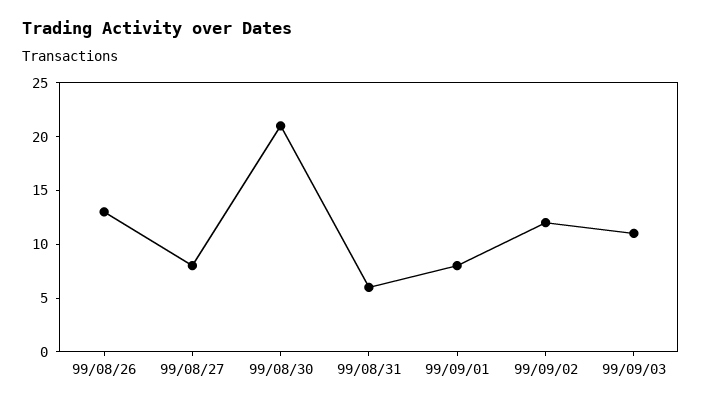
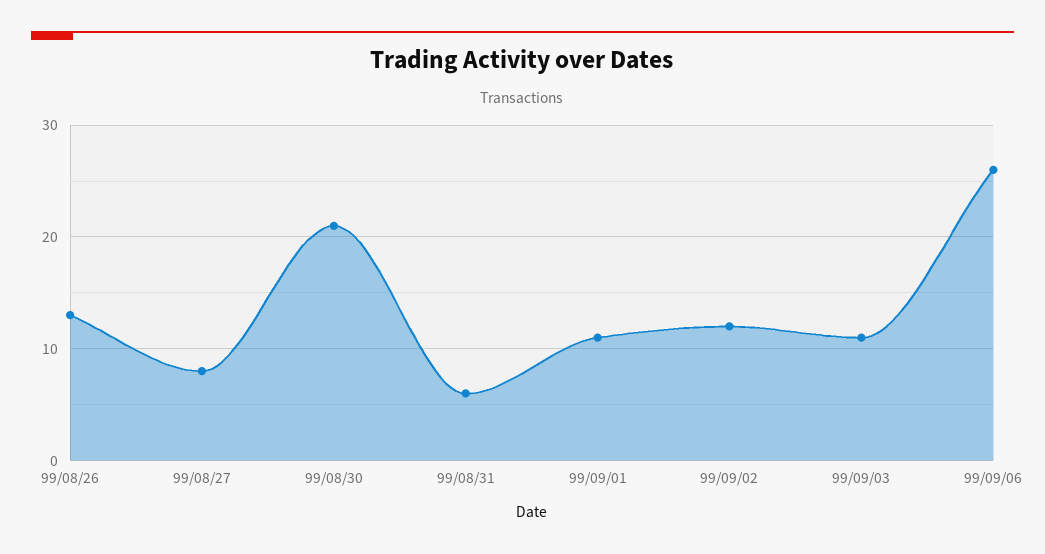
99/09/01: 8 -> 11
99/09/06: none -> 26

